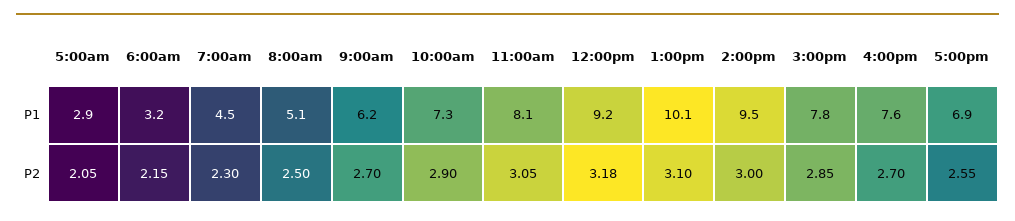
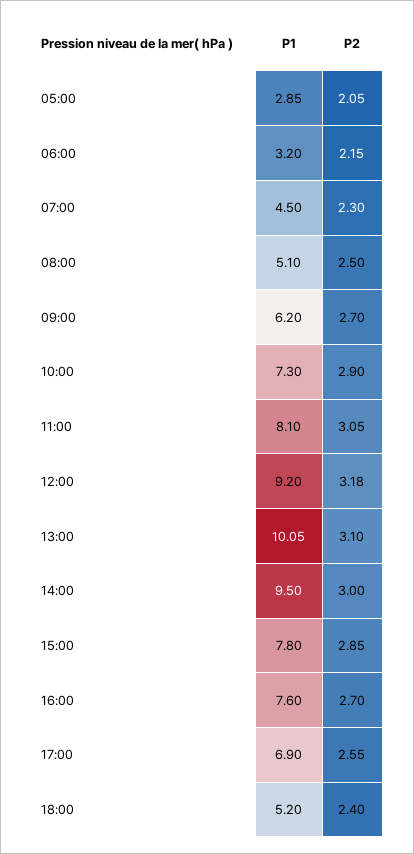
18:00, P1: none -> 5.2
18:00, P2: none -> 2.4

